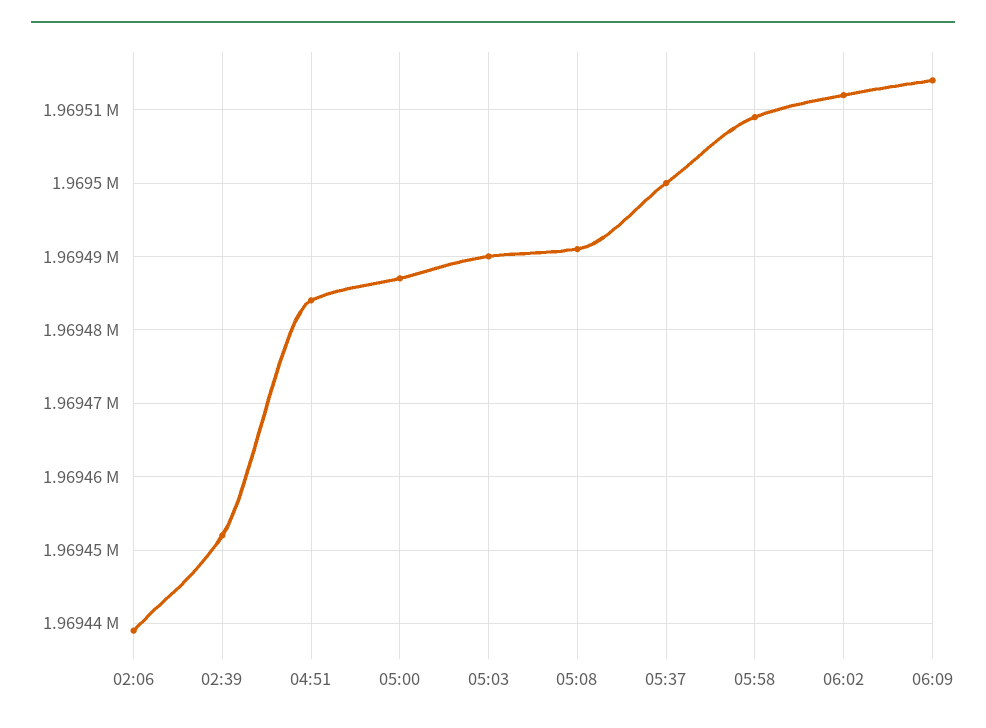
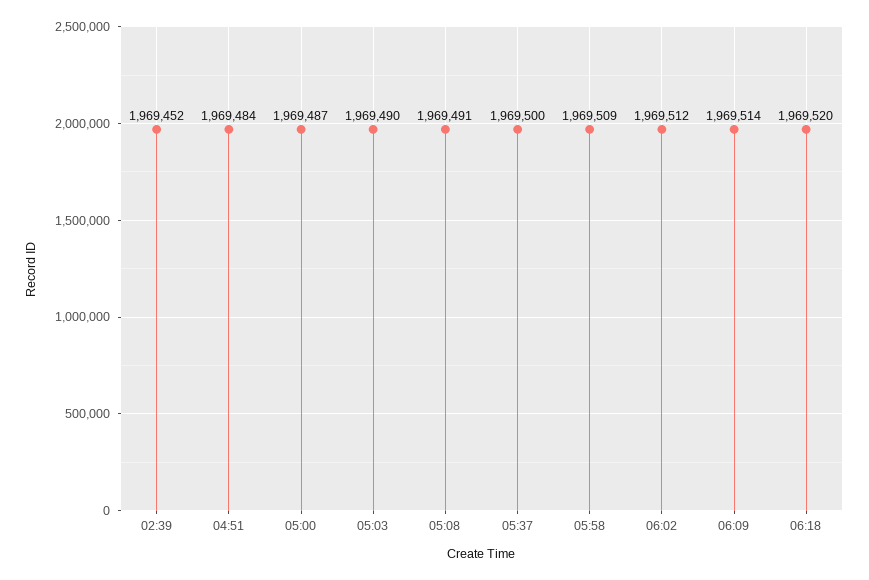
02:06: 1969439 -> none
06:18: none -> 1969520

